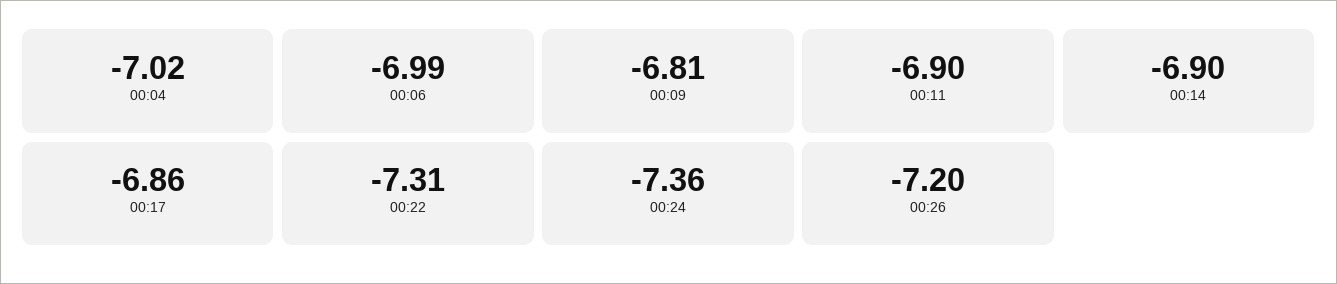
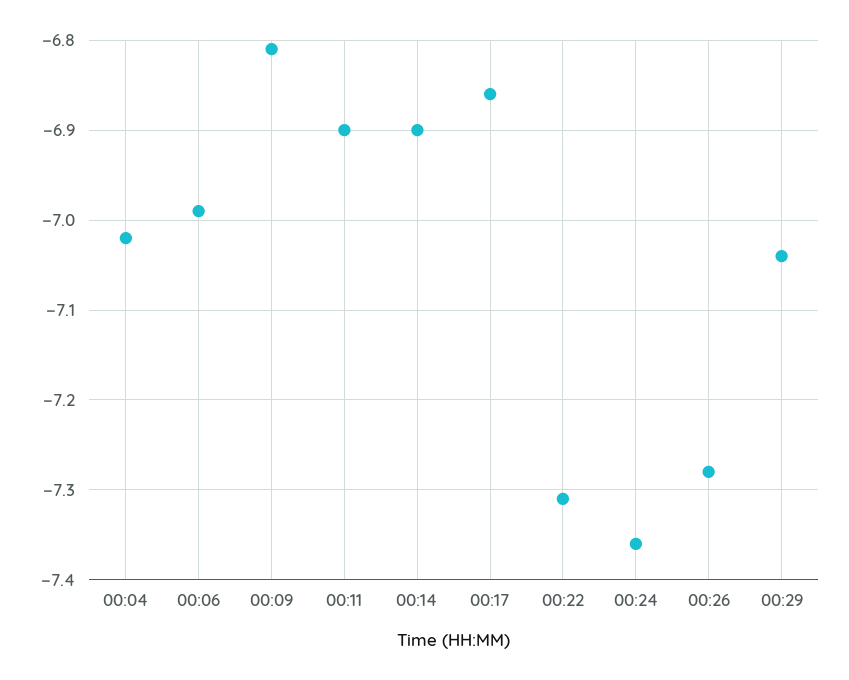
00:26: -7.2 -> -7.28
00:29: none -> -7.04

